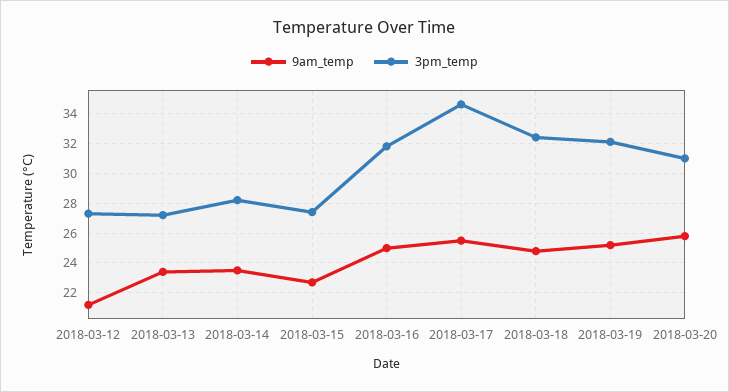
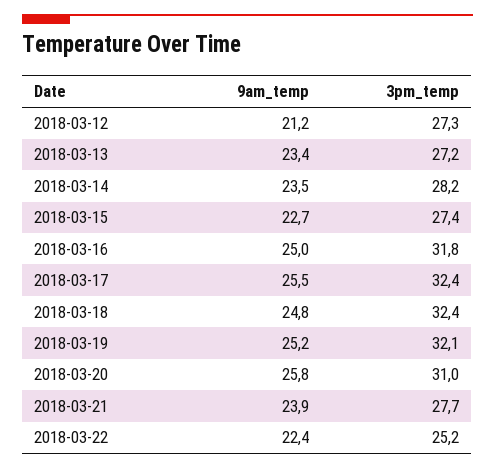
3pm_temp, 2018-03-17: 34.5 -> 32.4
9am_temp, 2018-03-21: none -> 23.9
3pm_temp, 2018-03-21: none -> 27.7
9am_temp, 2018-03-22: none -> 22.4
3pm_temp, 2018-03-22: none -> 25.2

